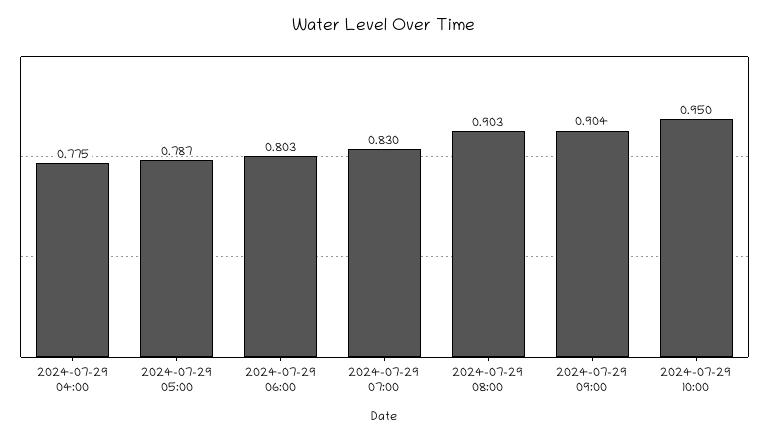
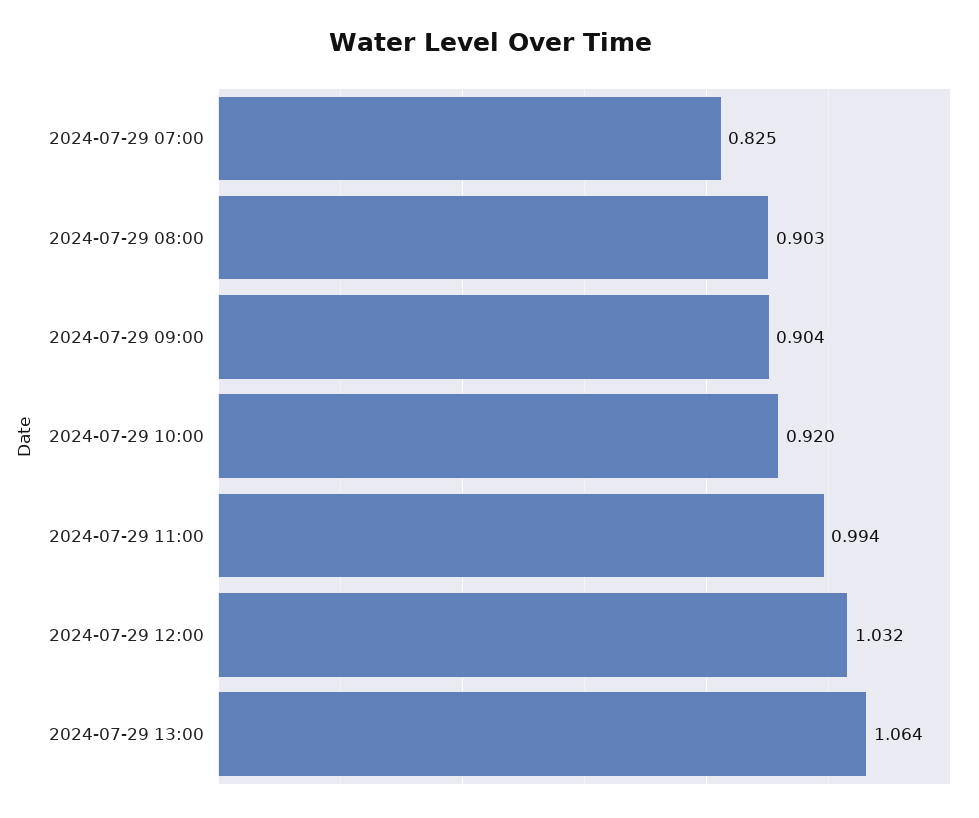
2024-07-29 04:00: 0.775 -> none
2024-07-29 05:00: 0.787 -> none
2024-07-29 06:00: 0.803 -> none
2024-07-29 07:00: 0.83 -> 0.825
2024-07-29 10:00: 0.95 -> 0.92
2024-07-29 11:00: none -> 0.994
2024-07-29 12:00: none -> 1.032
2024-07-29 13:00: none -> 1.064

